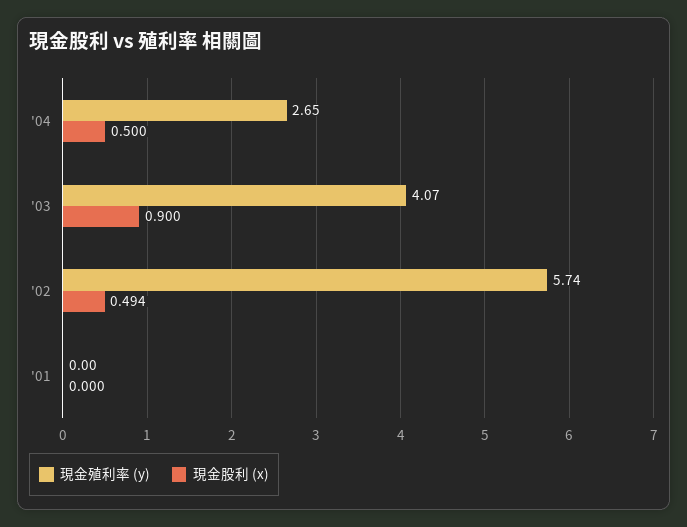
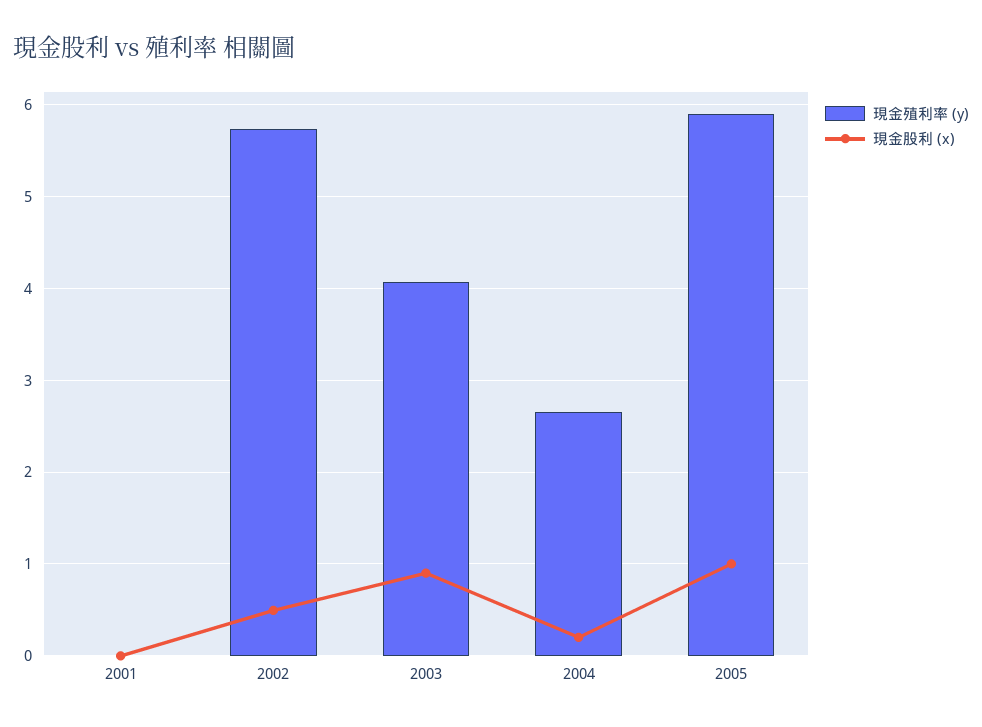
現金股利 (x), '04: 0.5 -> 0.2
現金殖利率 (y), 2005: none -> 5.9
現金股利 (x), 2005: none -> 1

